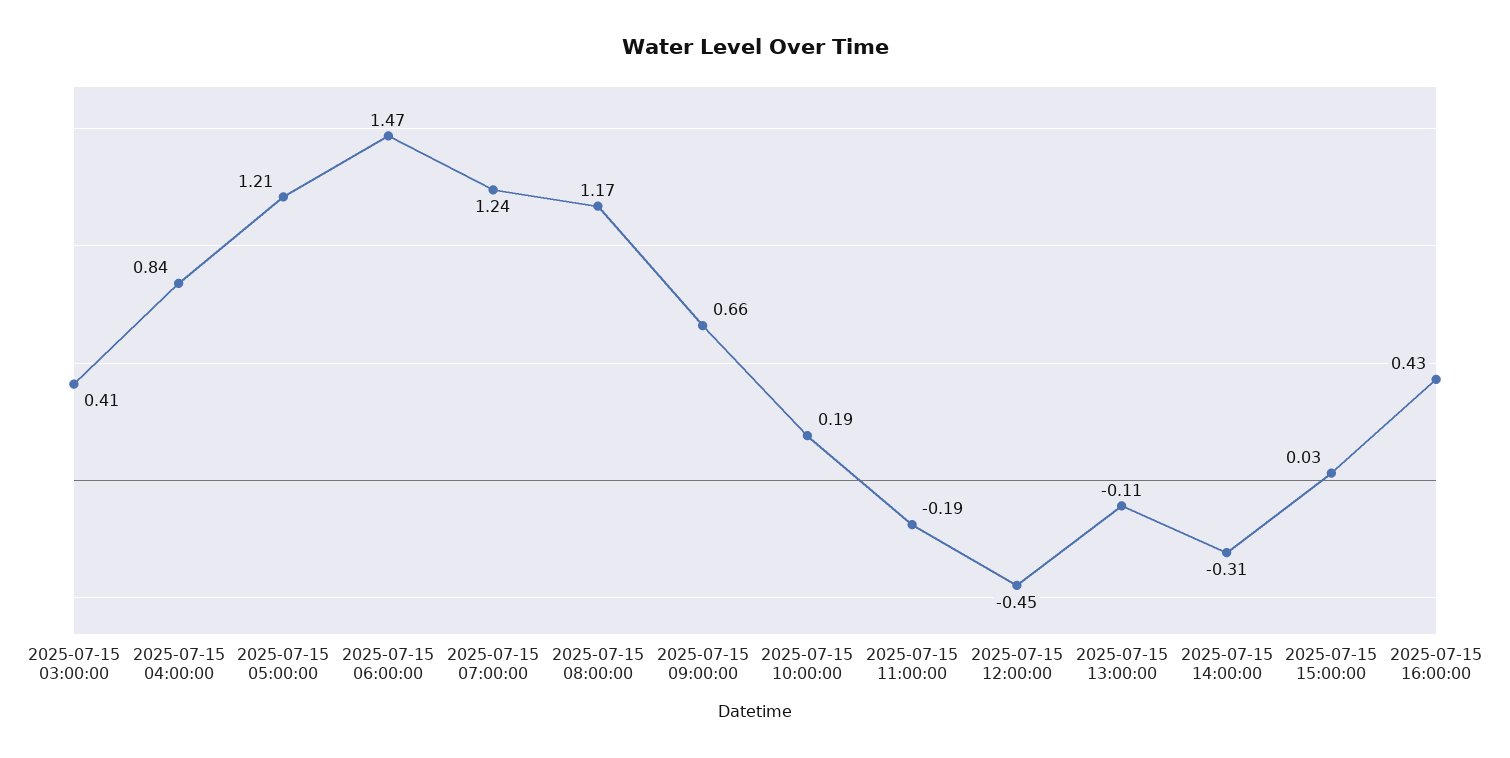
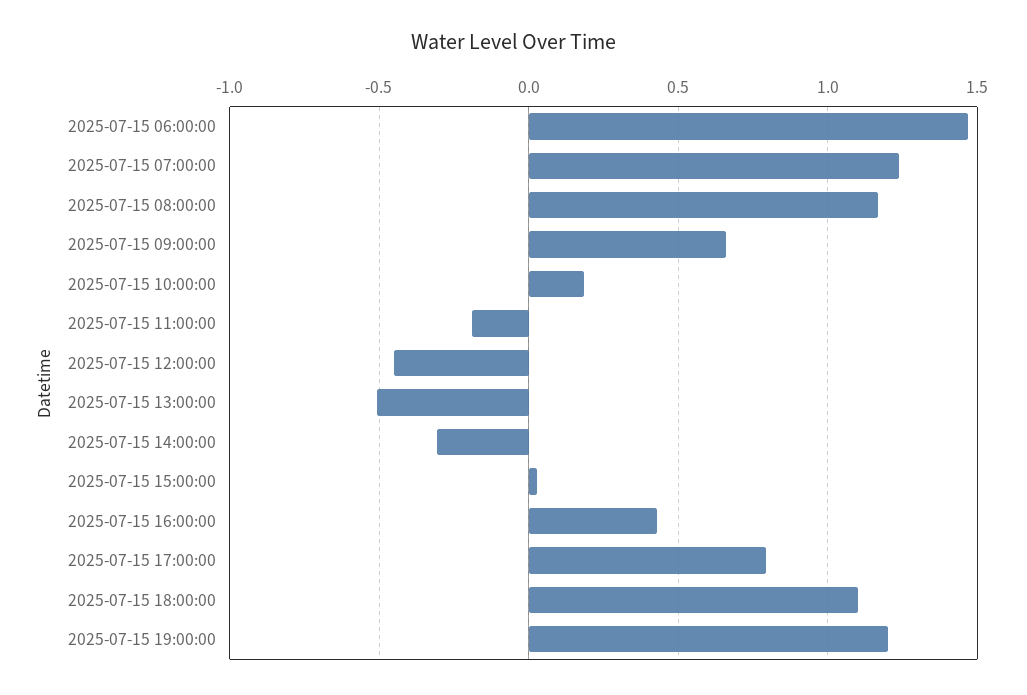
2025-07-15 03:00:00: 0.41 -> none
2025-07-15 04:00:00: 0.84 -> none
2025-07-15 05:00:00: 1.21 -> none
2025-07-15 13:00:00: -0.11 -> -0.5
2025-07-15 17:00:00: none -> 0.8
2025-07-15 18:00:00: none -> 1.1
2025-07-15 19:00:00: none -> 1.2

